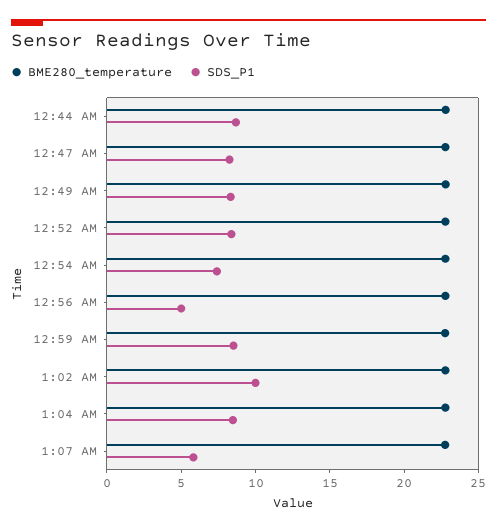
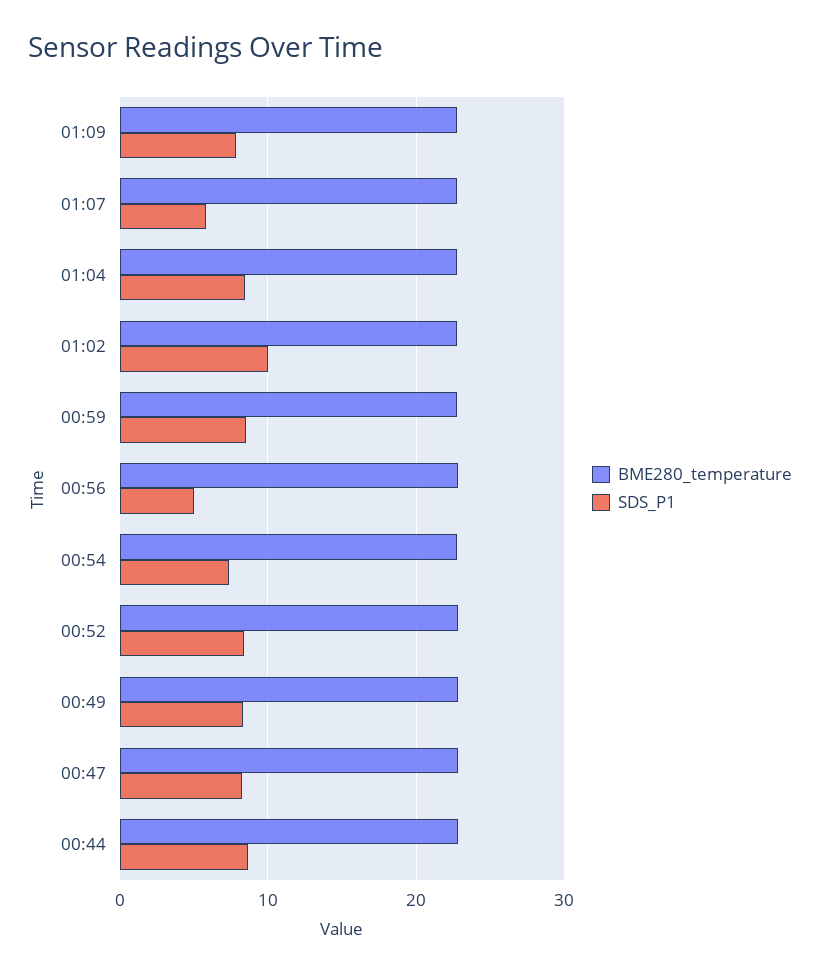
BME280_temperature, 01:09: none -> 23
SDS_P1, 01:09: none -> 8

